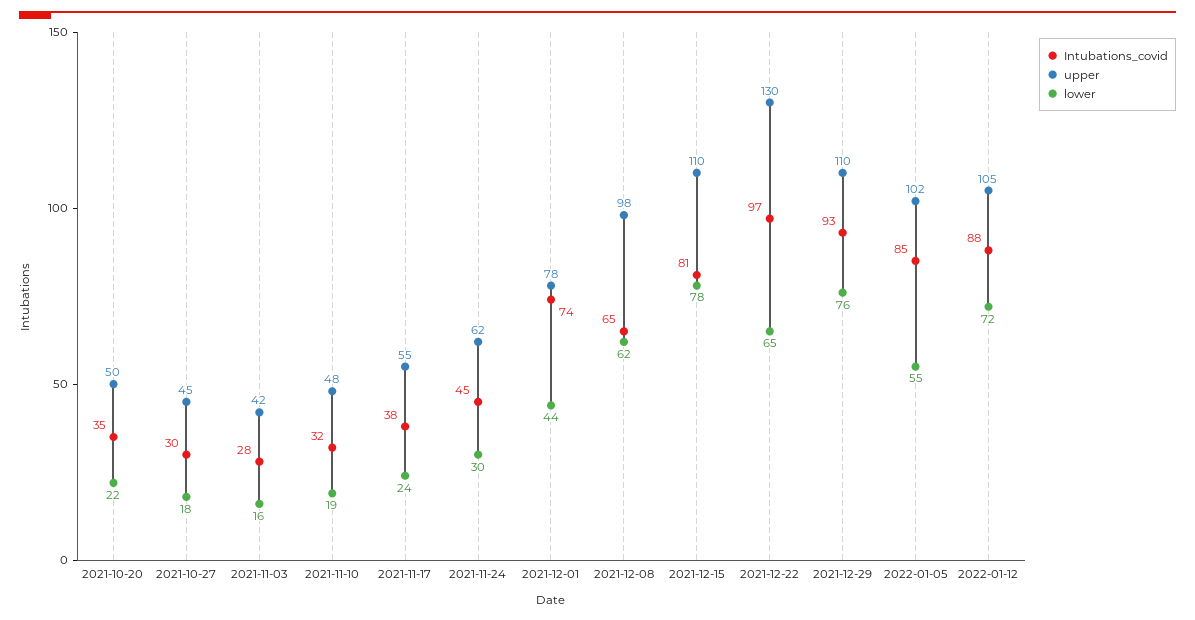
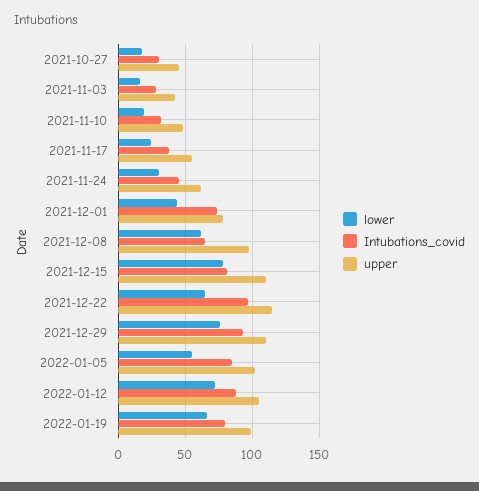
Intubations_covid, 2021-10-20: 35 -> none
upper, 2021-10-20: 50 -> none
lower, 2021-10-20: 22 -> none
upper, 2021-12-22: 130 -> 115
lower, 2022-01-19: none -> 65
Intubations_covid, 2022-01-19: none -> 80
upper, 2022-01-19: none -> 100

